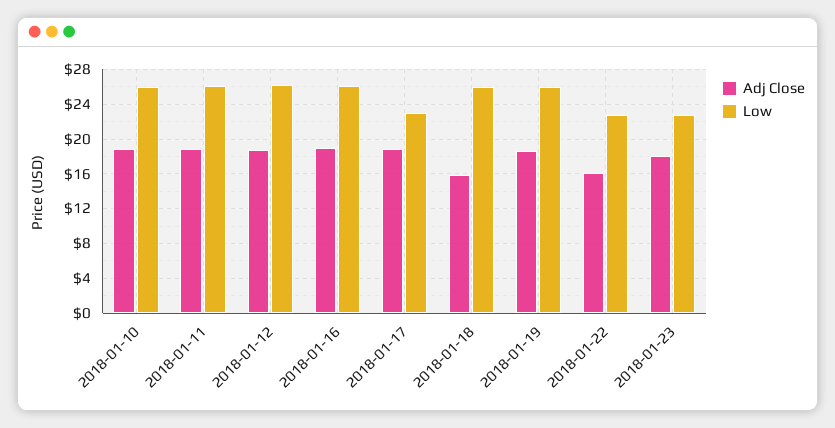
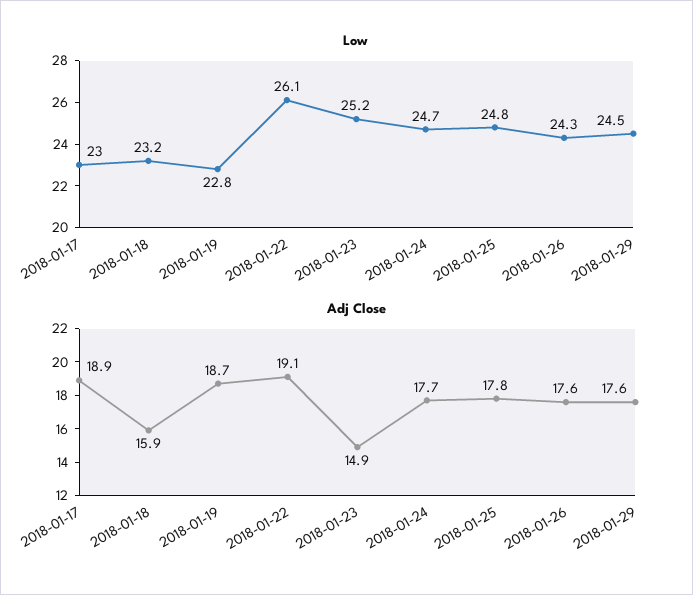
Adj Close, 2018-01-10: 19 -> none
Low, 2018-01-10: 26 -> none
Adj Close, 2018-01-11: 19 -> none
Low, 2018-01-11: 26 -> none
Adj Close, 2018-01-12: 19 -> none
Low, 2018-01-12: 26 -> none
Adj Close, 2018-01-16: 19 -> none
Low, 2018-01-16: 26 -> none
Low, 2018-01-18: 26 -> 23.2
Low, 2018-01-19: 26 -> 22.8
Adj Close, 2018-01-22: 16 -> 19.1
Low, 2018-01-22: 23 -> 26.1
Adj Close, 2018-01-23: 18 -> 14.9
Low, 2018-01-23: 23 -> 25.2
Low, 2018-01-24: none -> 24.7
Low, 2018-01-25: none -> 24.8
Low, 2018-01-26: none -> 24.3
Low, 2018-01-29: none -> 24.5
Adj Close, 2018-01-24: none -> 17.7
Adj Close, 2018-01-25: none -> 17.8
Adj Close, 2018-01-26: none -> 17.6
Adj Close, 2018-01-29: none -> 17.6

